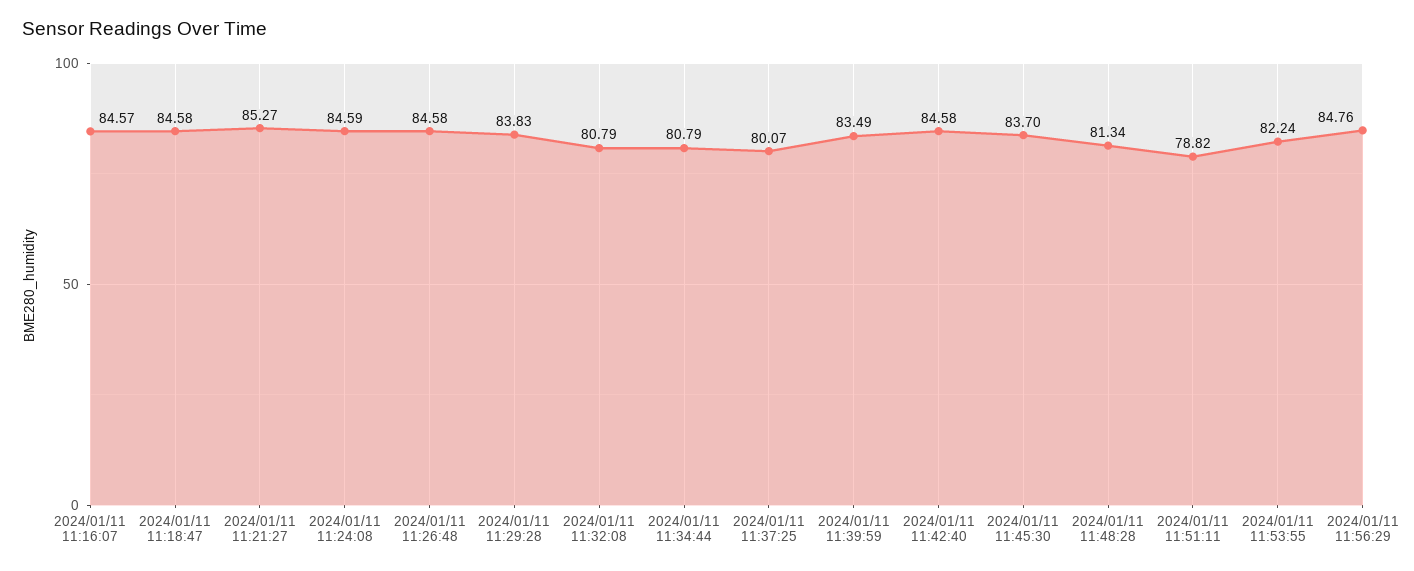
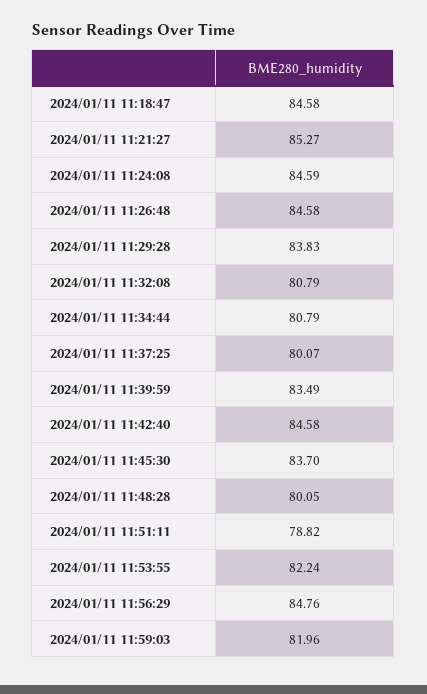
2024/01/11 11:16:07: 84.57 -> none
2024/01/11 11:48:28: 81.34 -> 80.05
2024/01/11 11:59:03: none -> 81.96

